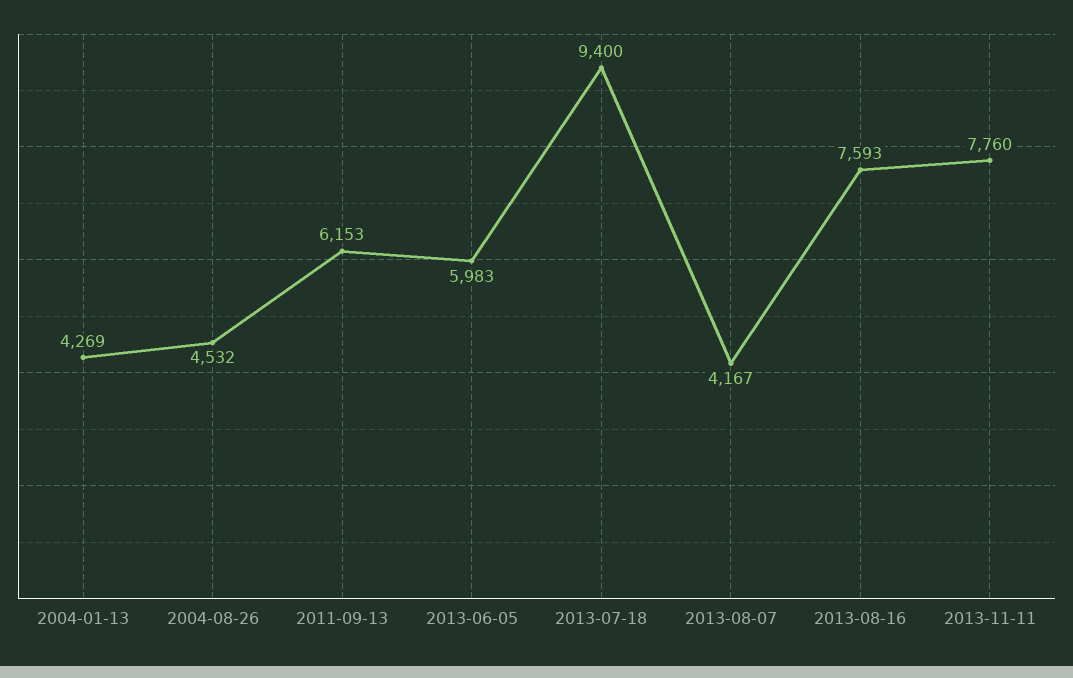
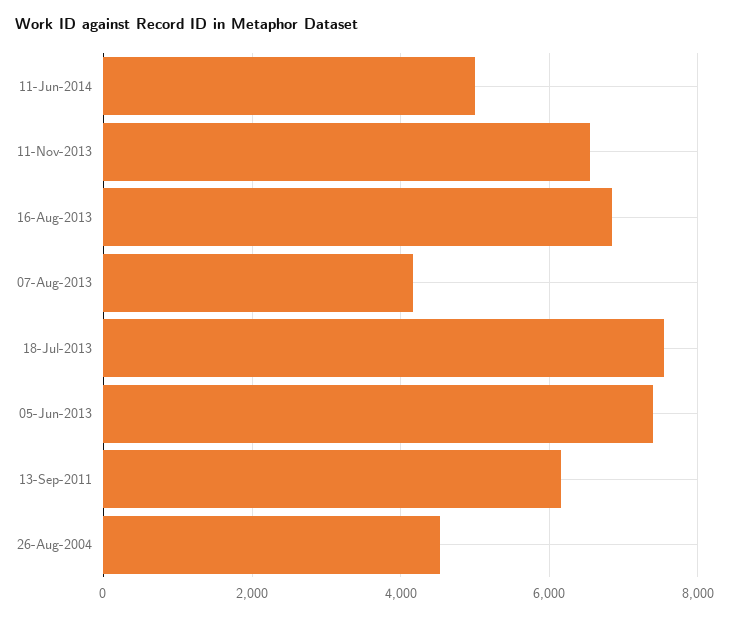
2004-01-13: 4269 -> none
2013-06-05: 5983 -> 7400
2013-07-18: 9400 -> 7600
2013-08-16: 7593 -> 6800
2013-11-11: 7760 -> 6600
11-Jun-2014: none -> 5000

